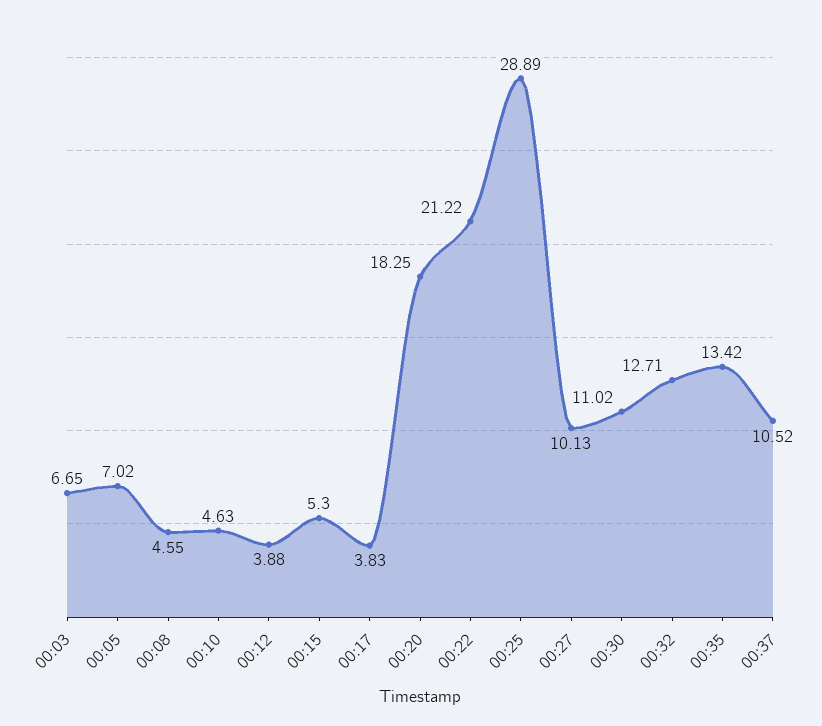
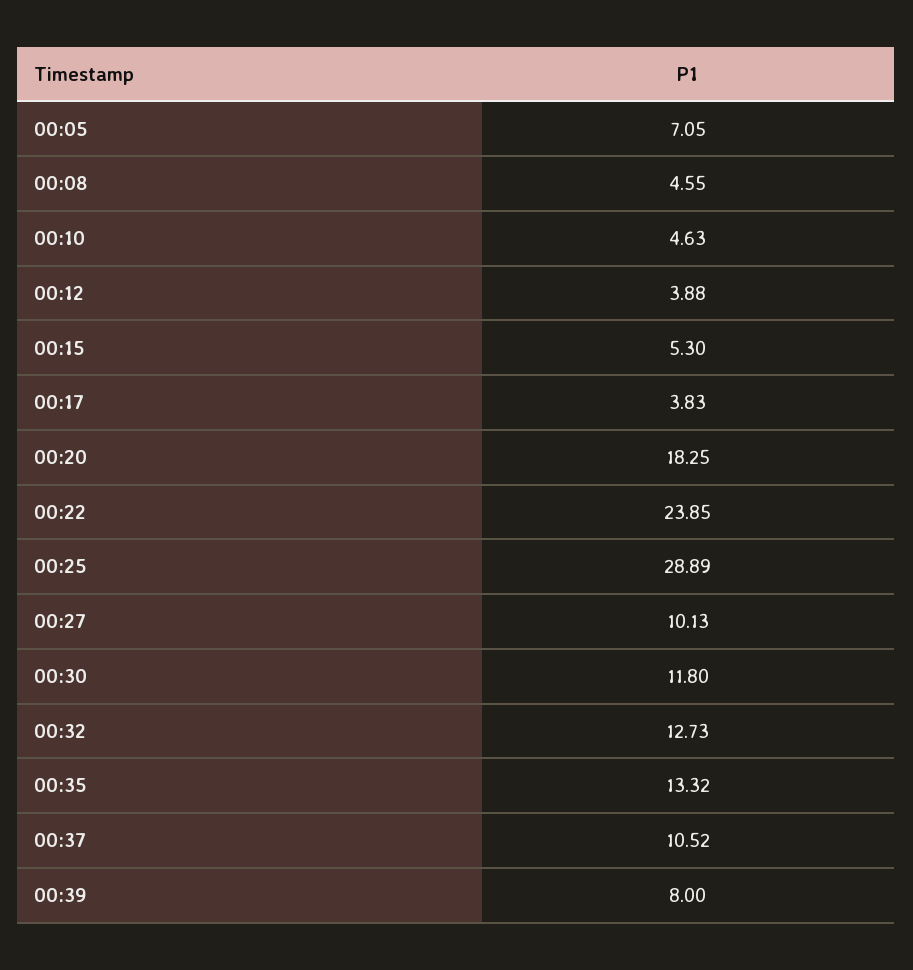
00:03: 6.65 -> none
00:05: 7.02 -> 7.05
00:22: 21.22 -> 23.85
00:30: 11.02 -> 11.8
00:32: 12.71 -> 12.73
00:35: 13.42 -> 13.32
00:39: none -> 8

